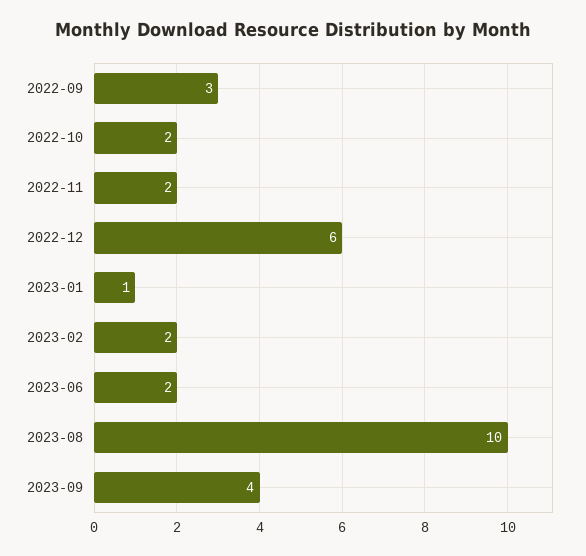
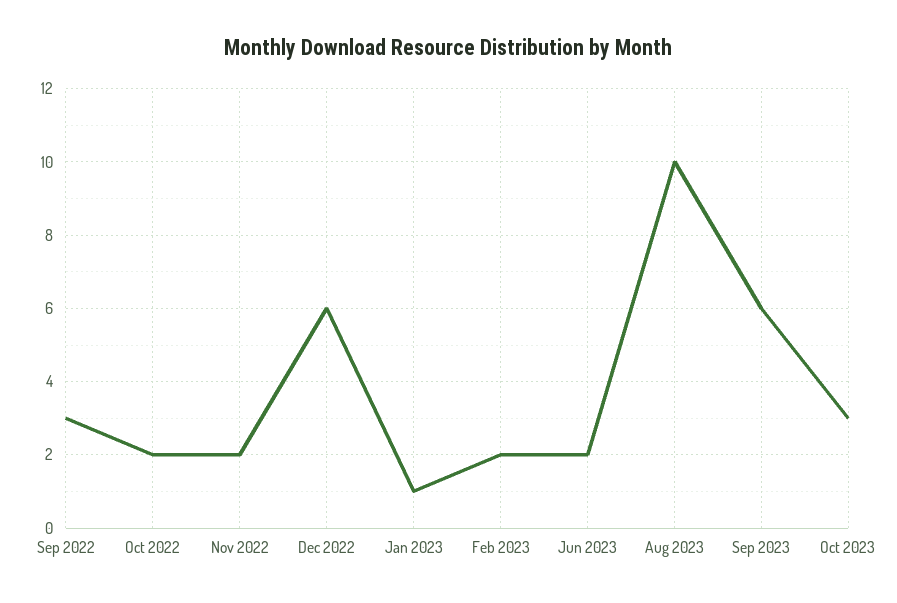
2023-09: 4 -> 6
Oct 2023: none -> 3

